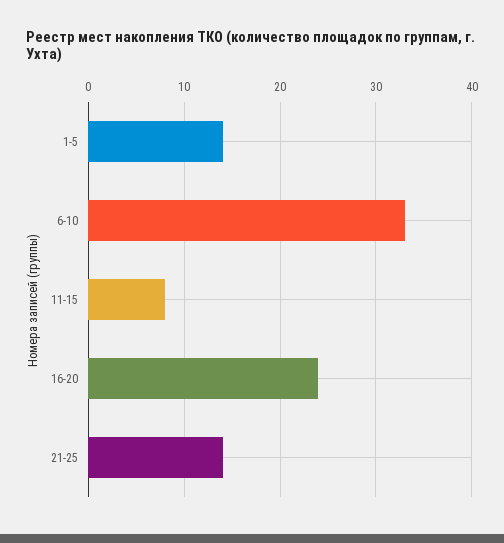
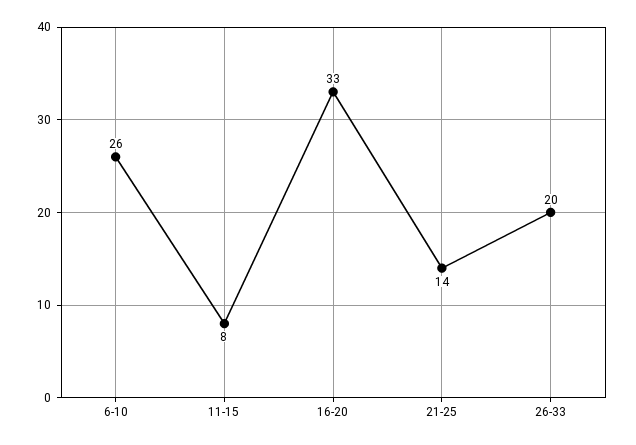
1-5: 14 -> none
6-10: 33 -> 26
16-20: 24 -> 33
26-33: none -> 20

